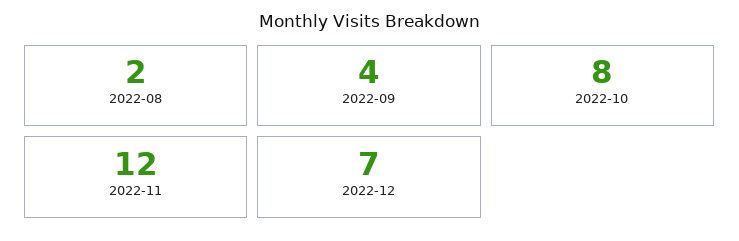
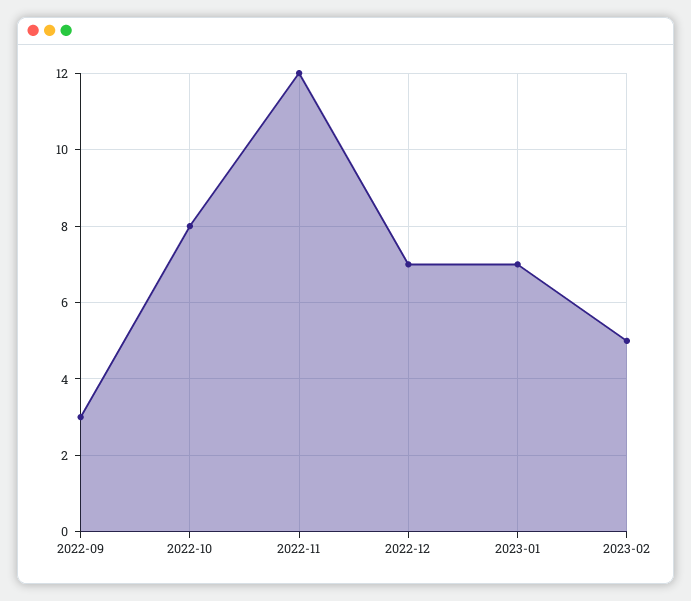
2022-08: 2 -> none
2022-09: 4 -> 3
2023-01: none -> 7
2023-02: none -> 5

